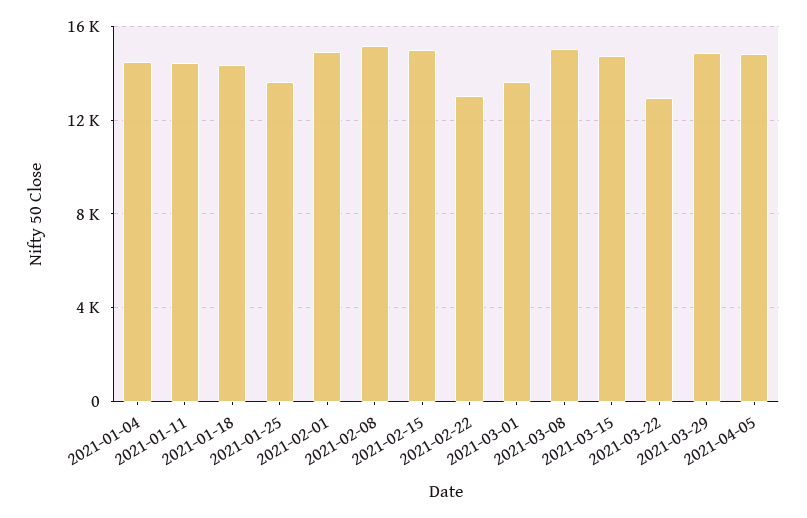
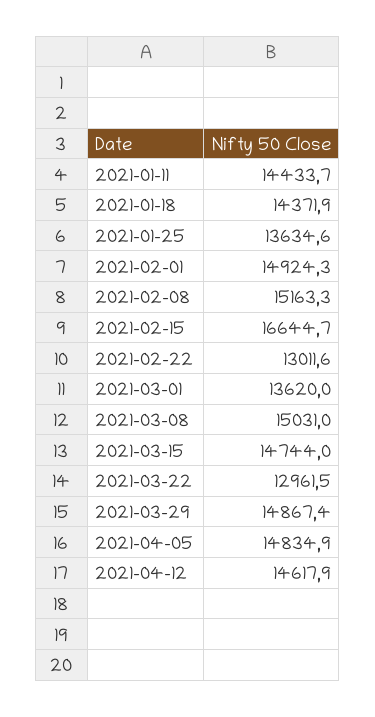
2021-01-04: 14500 -> none
2021-02-15: 15000 -> 16644.7
2021-04-12: none -> 14617.9

